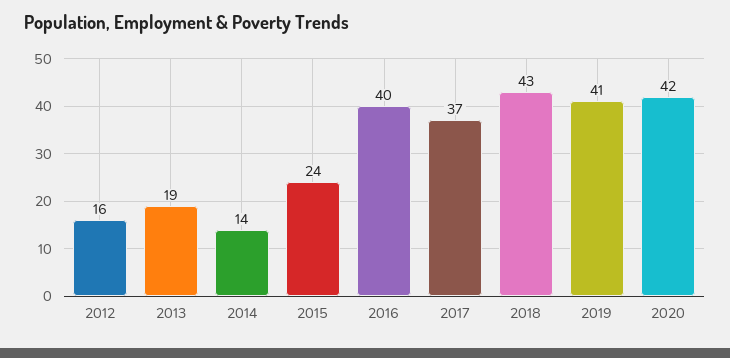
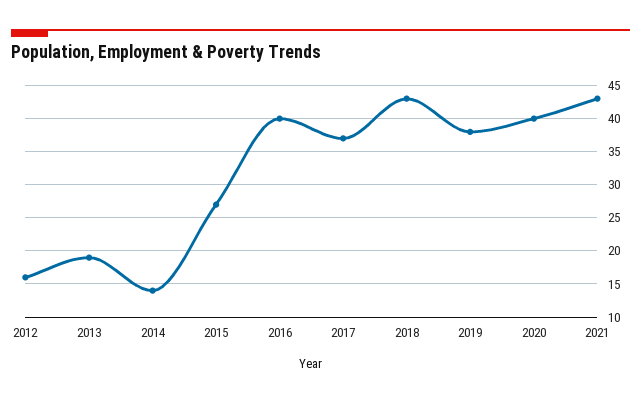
2015: 24 -> 27
2019: 41 -> 38
2020: 42 -> 40
2021: none -> 43

